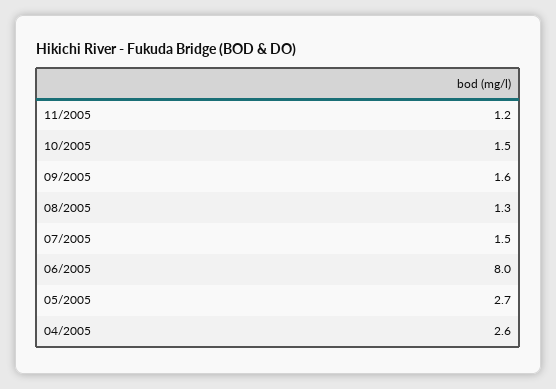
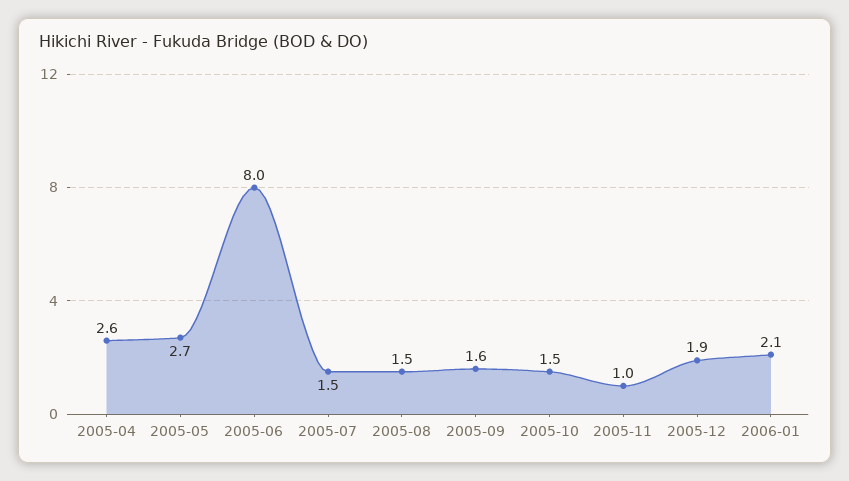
11/2005: 1.2 -> 1
08/2005: 1.3 -> 1.5
2005-12: none -> 1.9
2006-01: none -> 2.1

